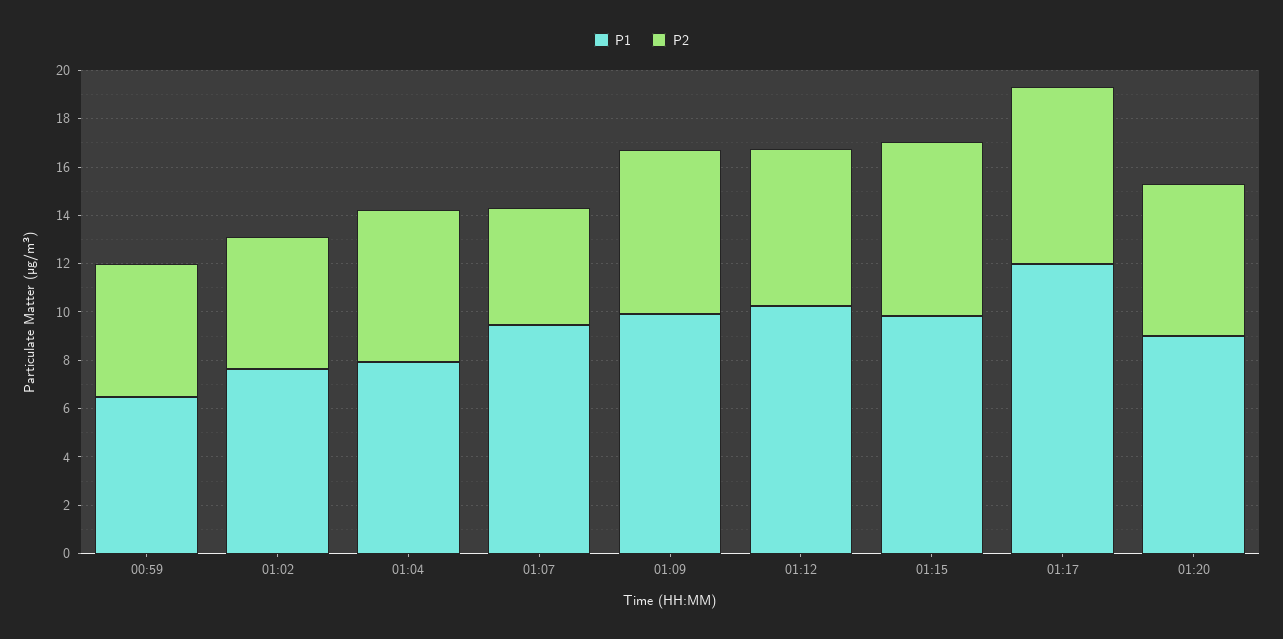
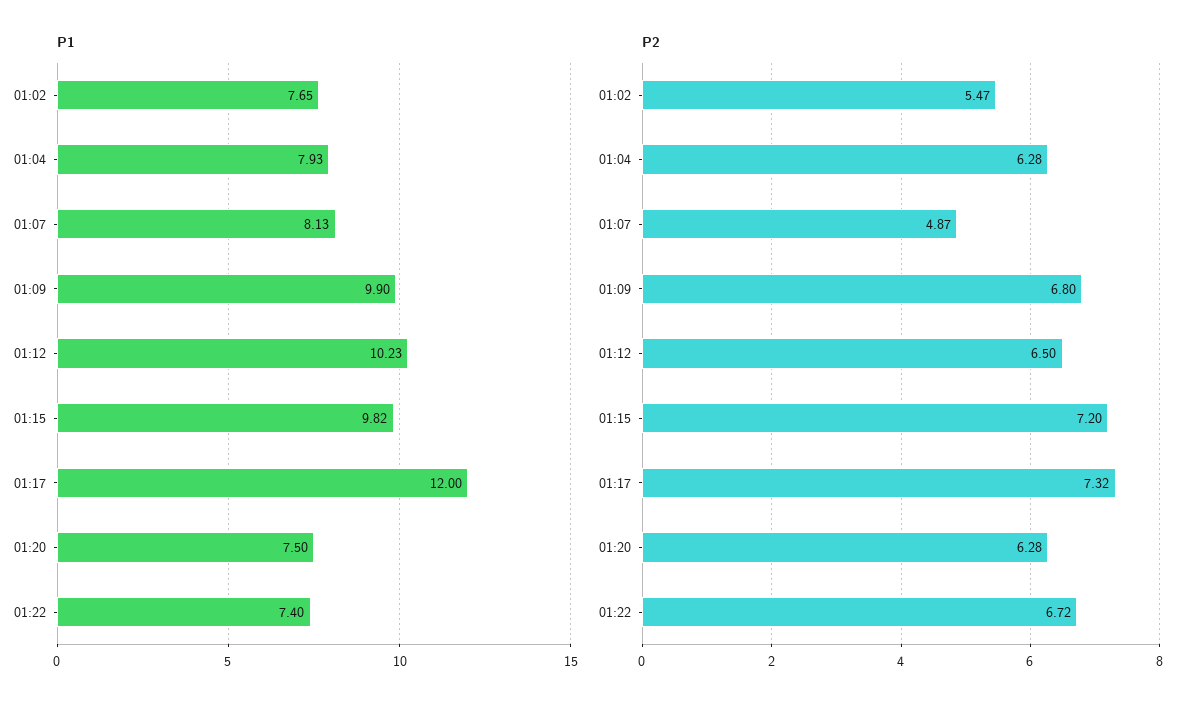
P1, 00:59: 6.5 -> none
P2, 00:59: 5.5 -> none
P1, 01:07: 9.5 -> 8.13
P1, 01:20: 9 -> 7.5
P1, 01:22: none -> 7.4
P2, 01:22: none -> 6.72

